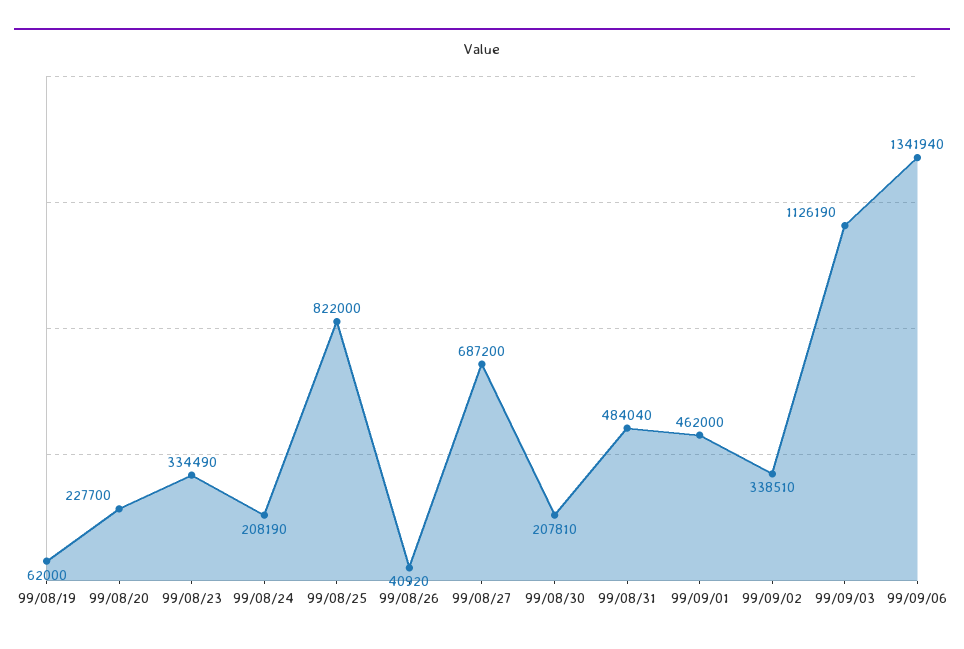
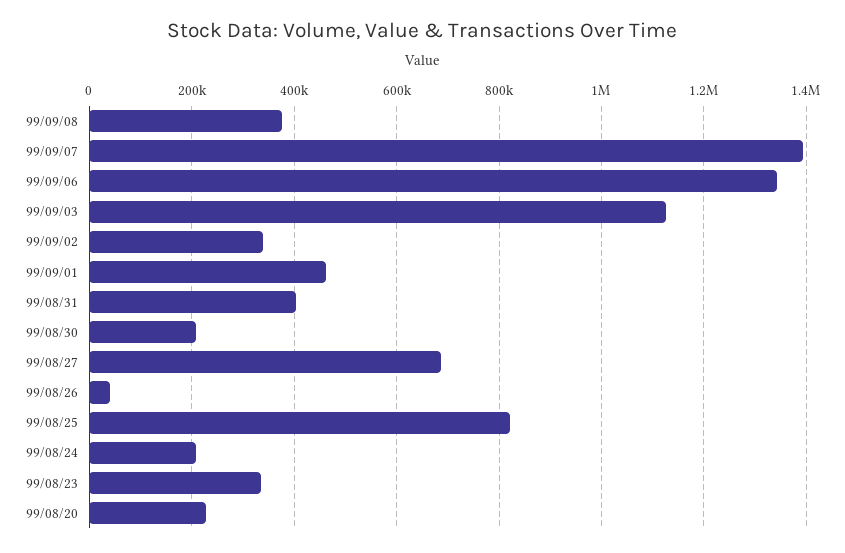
99/08/19: 62000 -> none
99/08/31: 484040 -> 400000
99/09/08: none -> 380000
99/09/07: none -> 1400000

